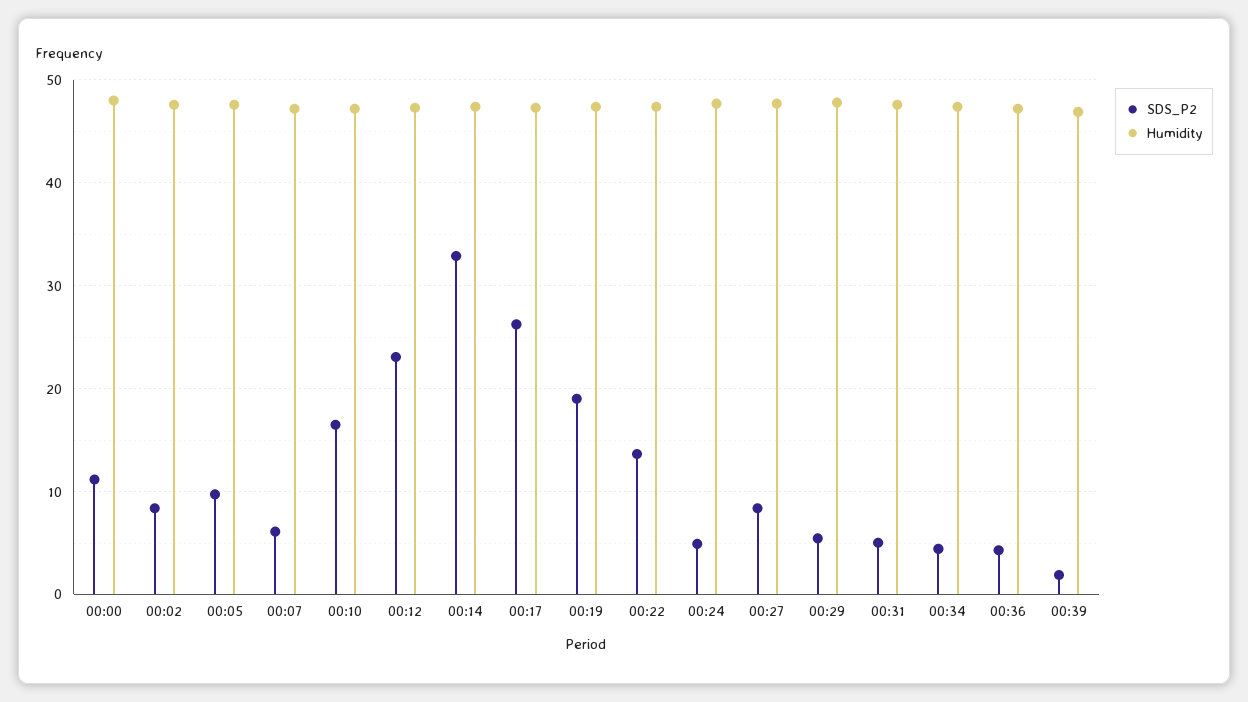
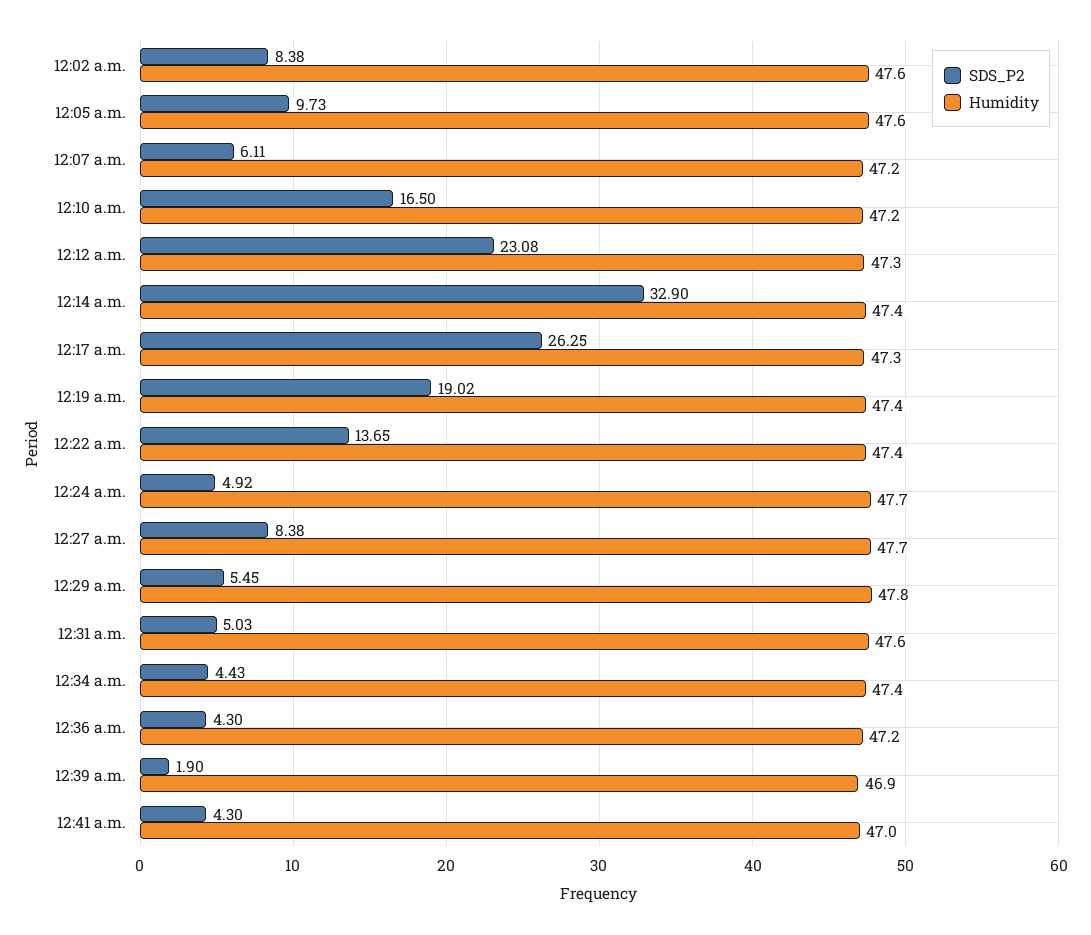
SDS_P2, 00:00: 11 -> none
Humidity, 00:00: 48 -> none
SDS_P2, 12:41 a.m.: none -> 4.3
Humidity, 12:41 a.m.: none -> 47

